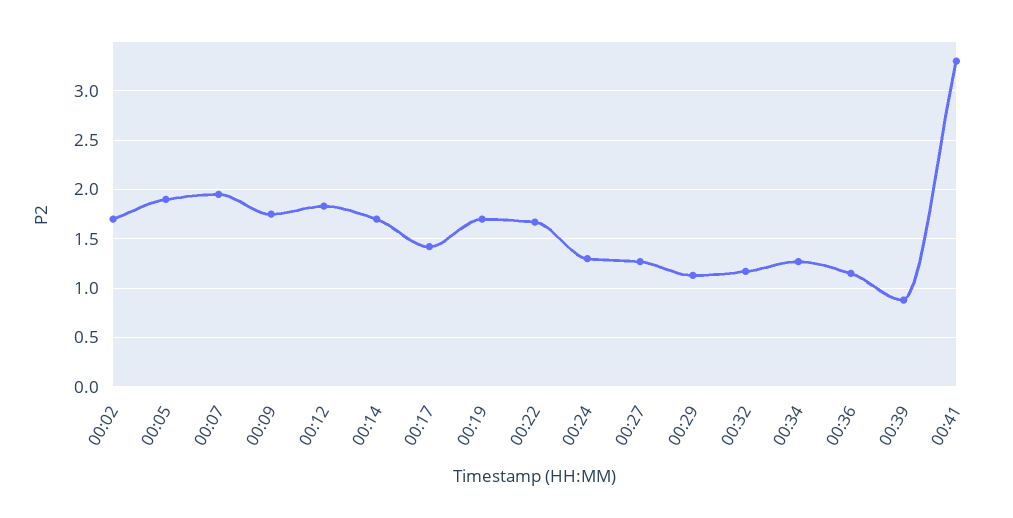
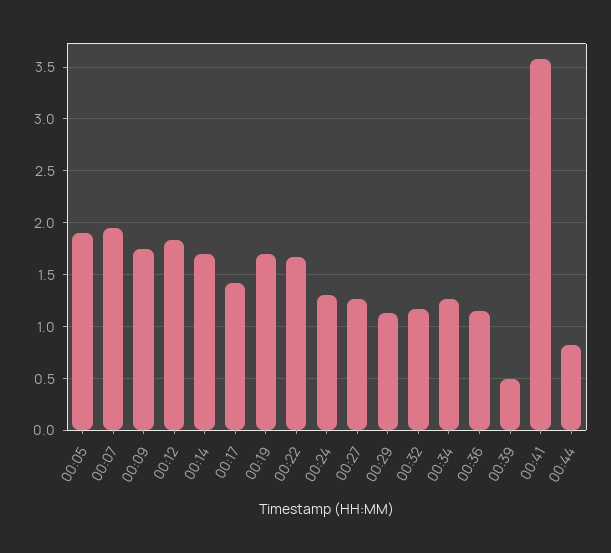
00:02: 1.7 -> none
00:39: 0.9 -> 0.5
00:41: 3.3 -> 3.6
00:44: none -> 0.8

